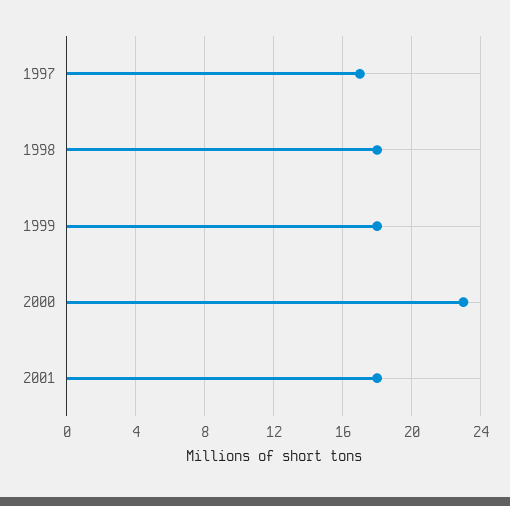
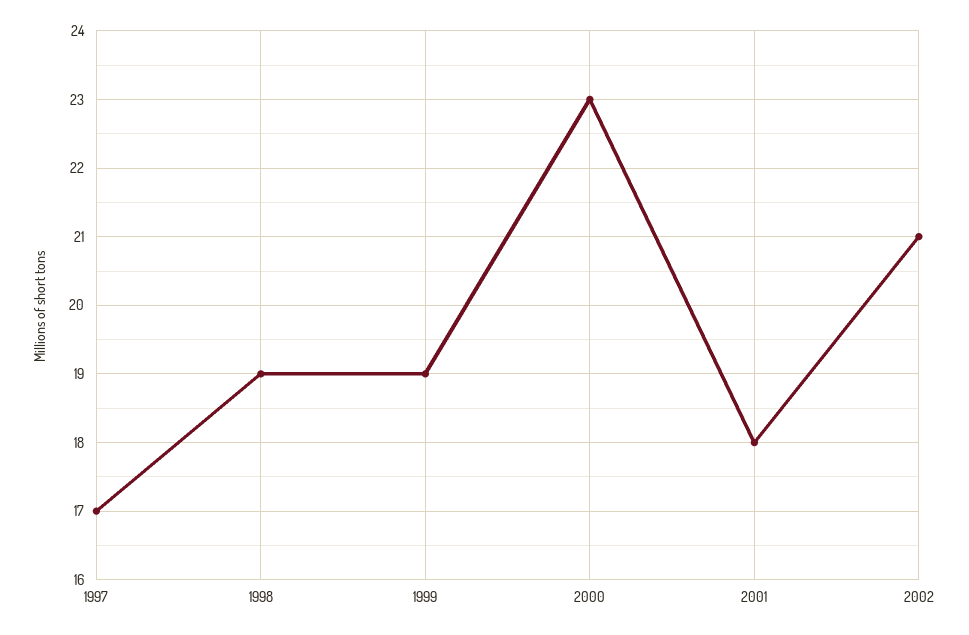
1998: 18 -> 19
1999: 18 -> 19
2002: none -> 21

